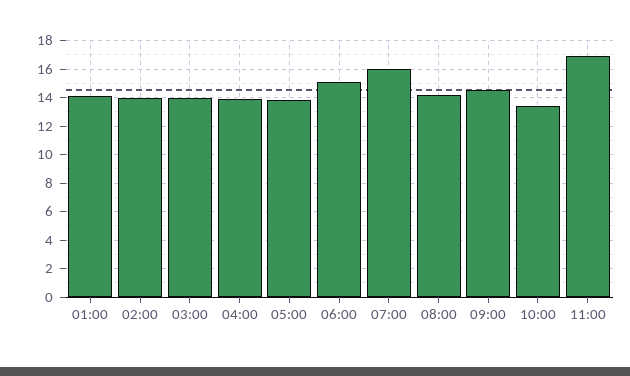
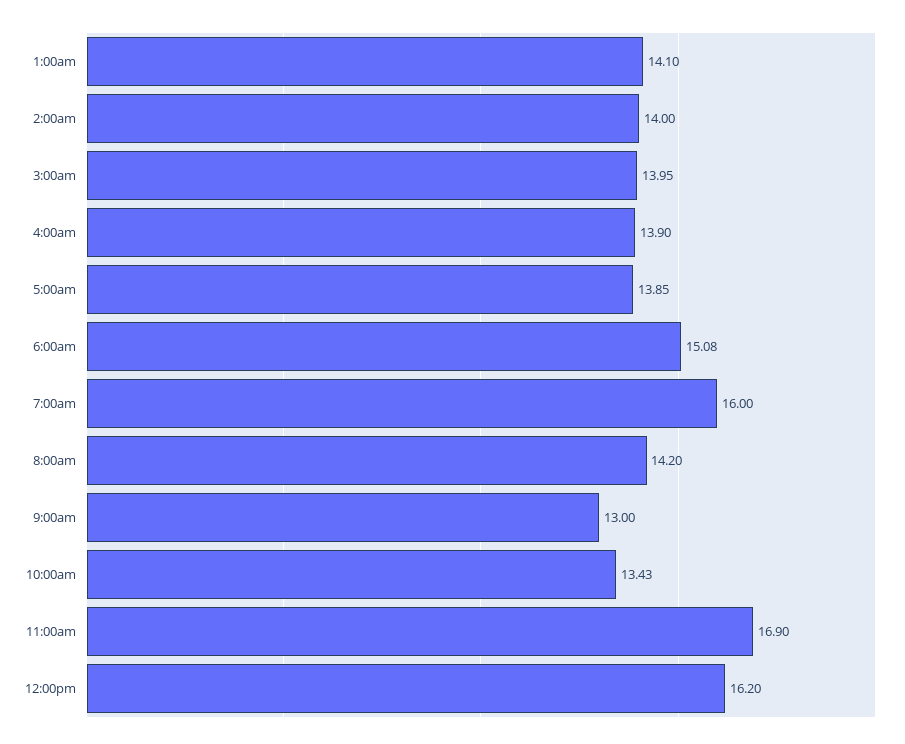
09:00: 14.5 -> 13
12:00pm: none -> 16.2

